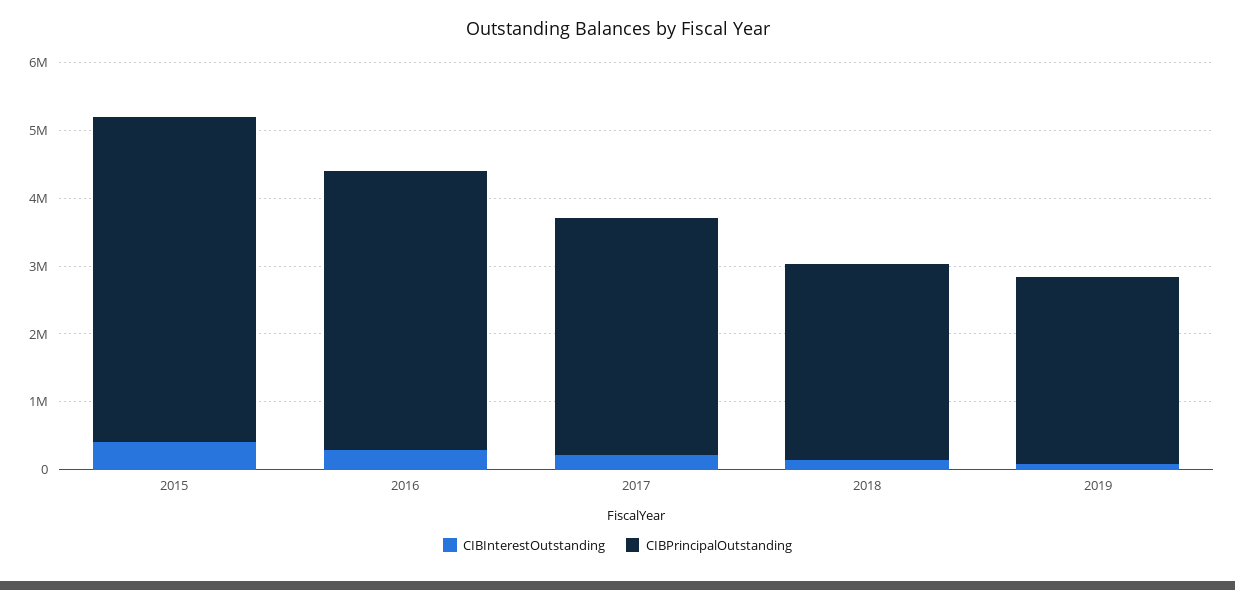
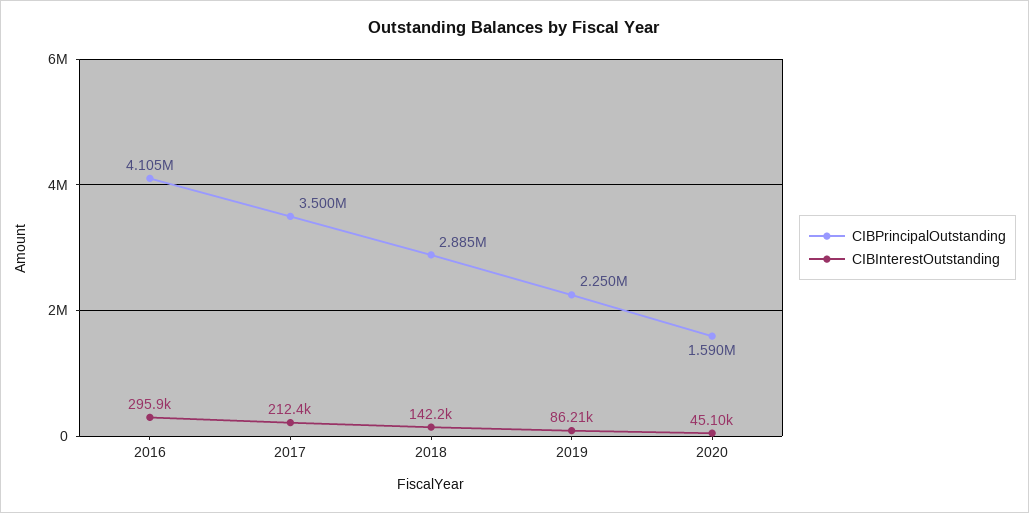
CIBInterestOutstanding, 2015: 400000 -> none
CIBPrincipalOutstanding, 2015: 4800000 -> none
CIBPrincipalOutstanding, 2019: 2800000 -> 2250000
CIBPrincipalOutstanding, 2020: none -> 1590000
CIBInterestOutstanding, 2020: none -> 45100

